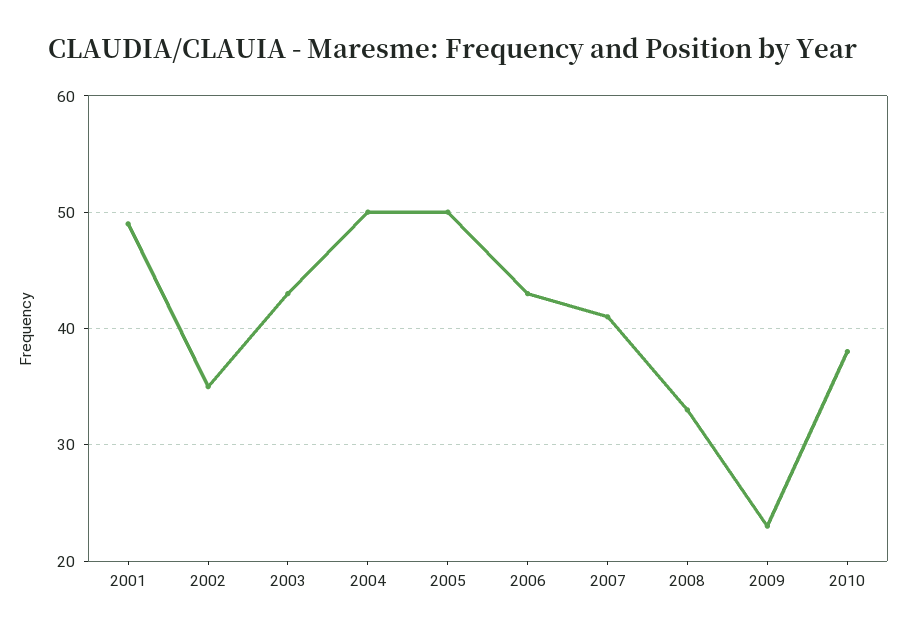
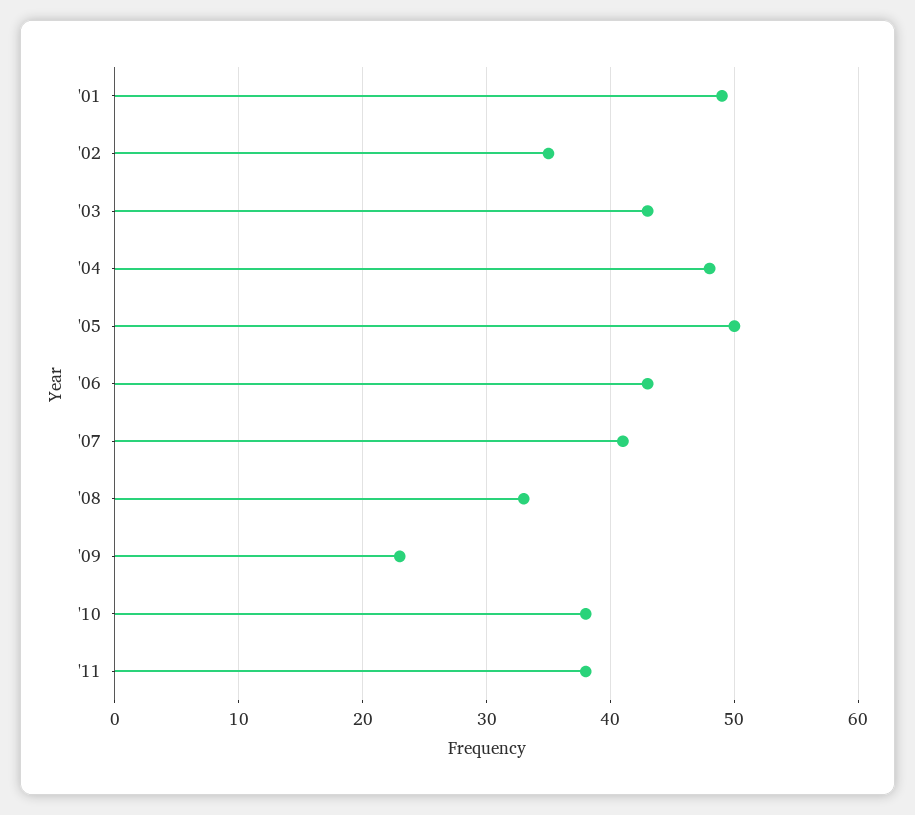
2004: 50 -> 48
'11: none -> 38

